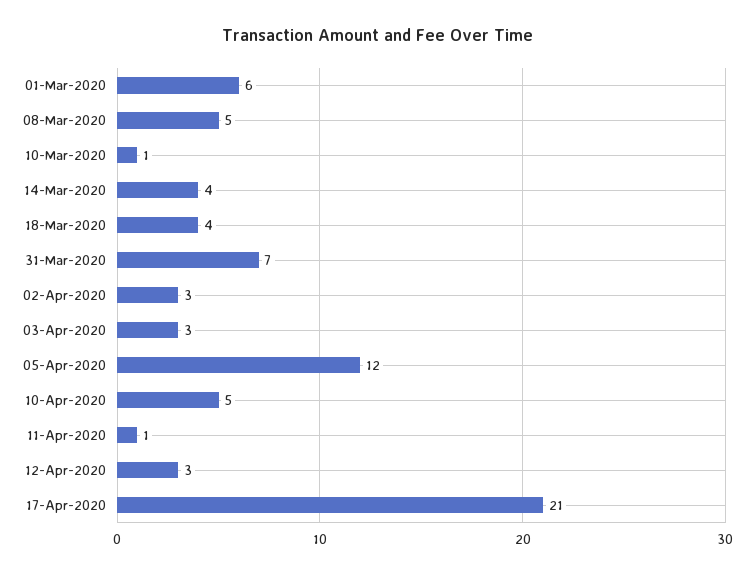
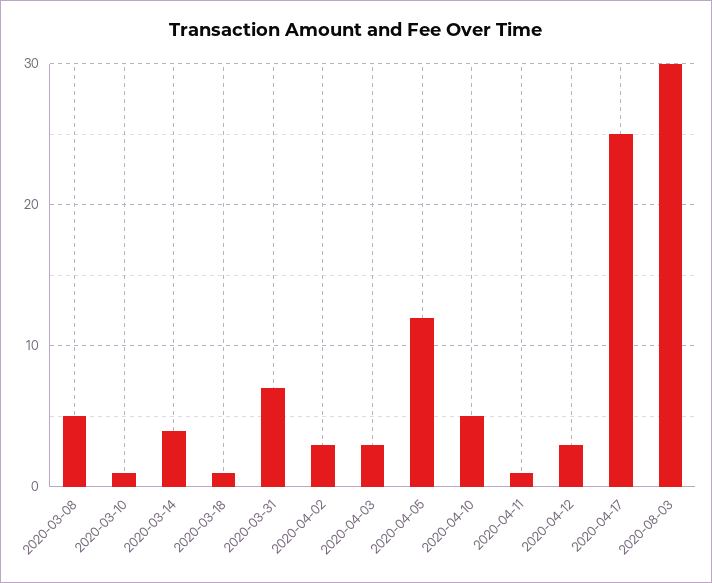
01-Mar-2020: 6 -> none
18-Mar-2020: 4 -> 1
17-Apr-2020: 21 -> 25
2020-08-03: none -> 30

